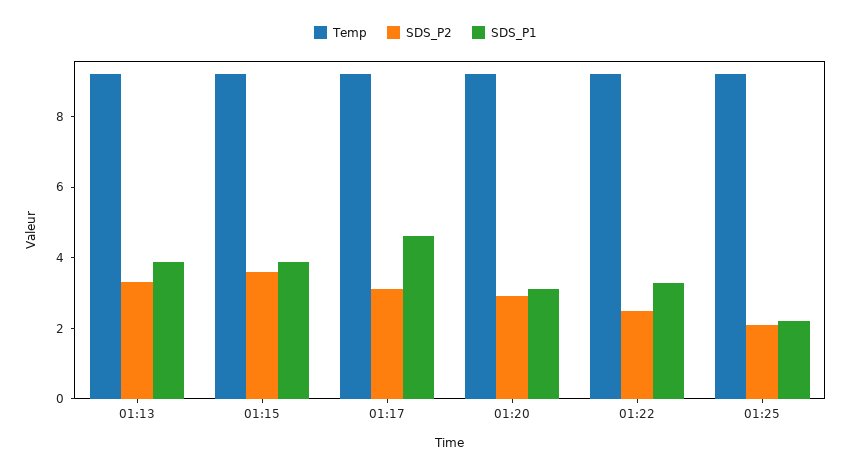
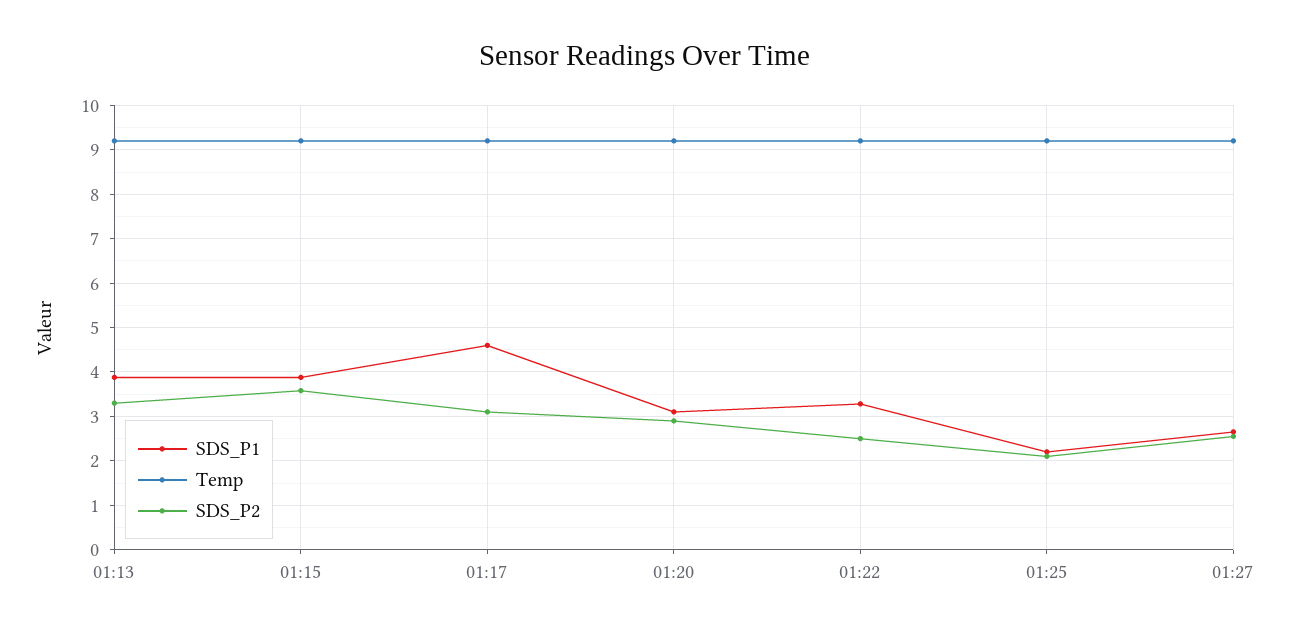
SDS_P1, 01:27: none -> 2.6
Temp, 01:27: none -> 9.2
SDS_P2, 01:27: none -> 2.6

